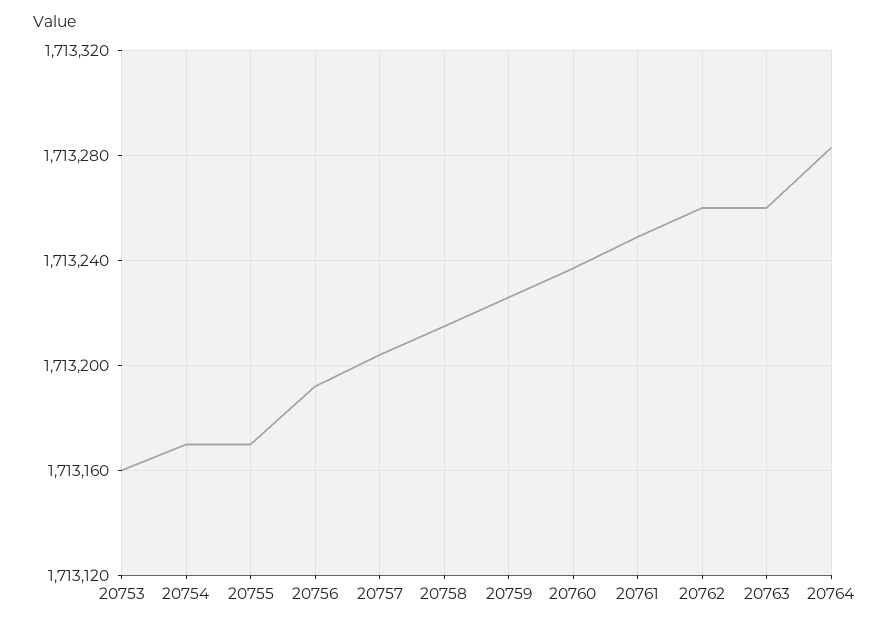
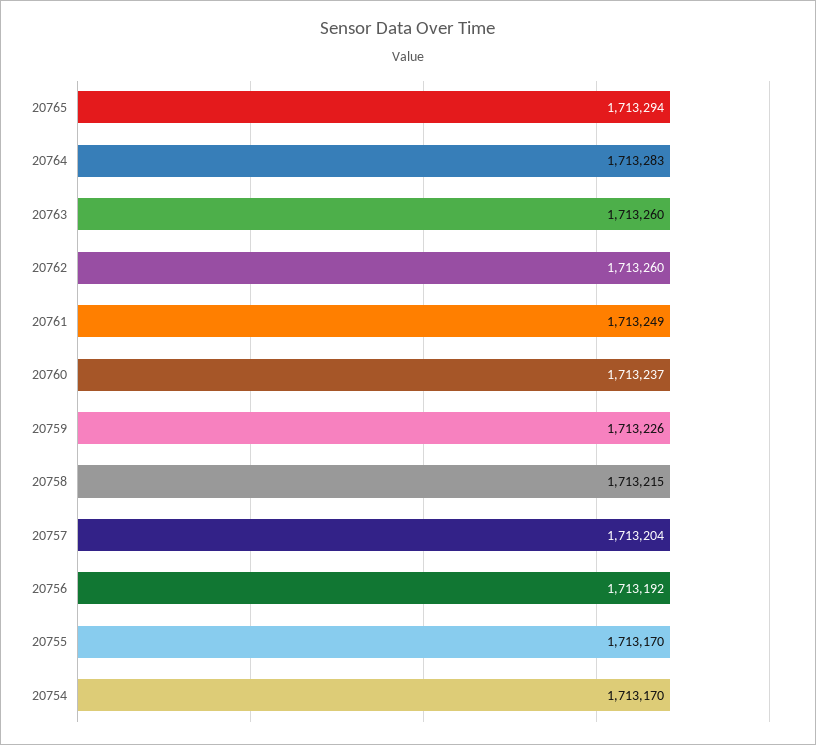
20753: 1713160 -> none
20765: none -> 1713294

